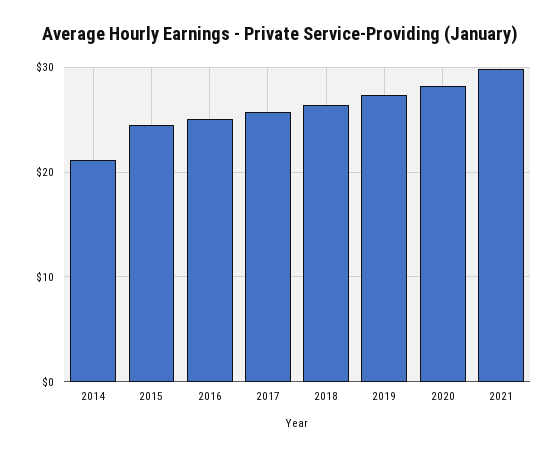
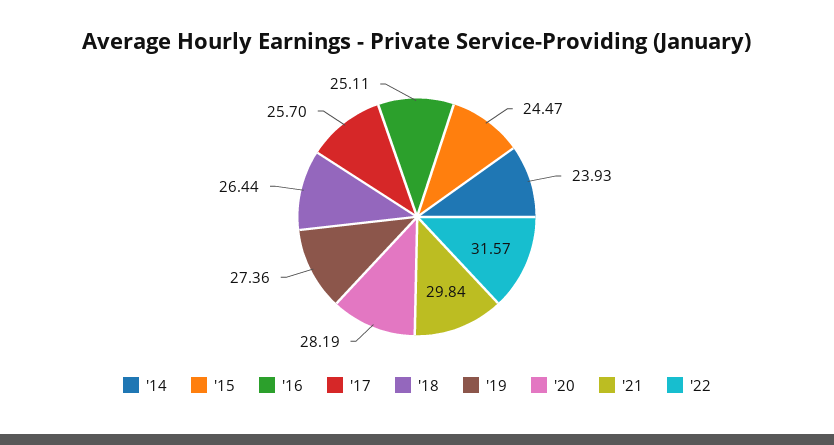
2014: 21 -> 23.93
'22: none -> 31.57

